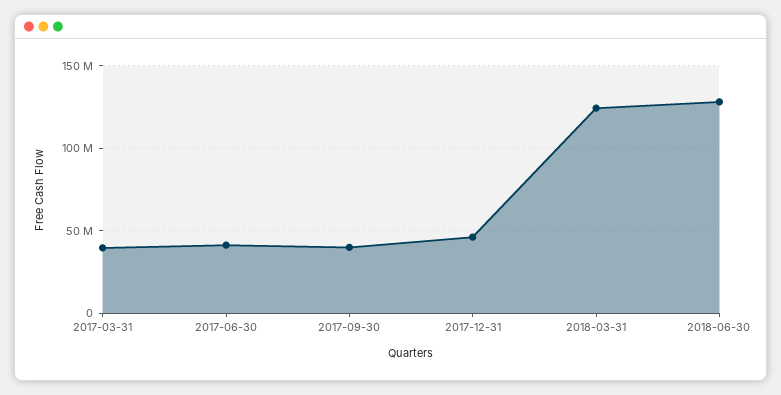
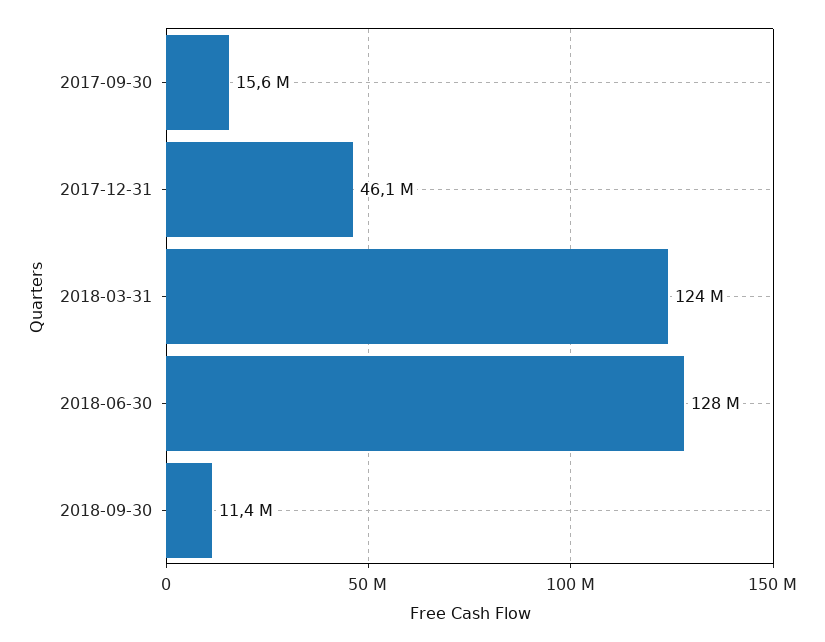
2017-03-31: 40000000 -> none
2017-06-30: 40000000 -> none
2017-09-30: 40000000 -> 15600000
2018-09-30: none -> 11400000

